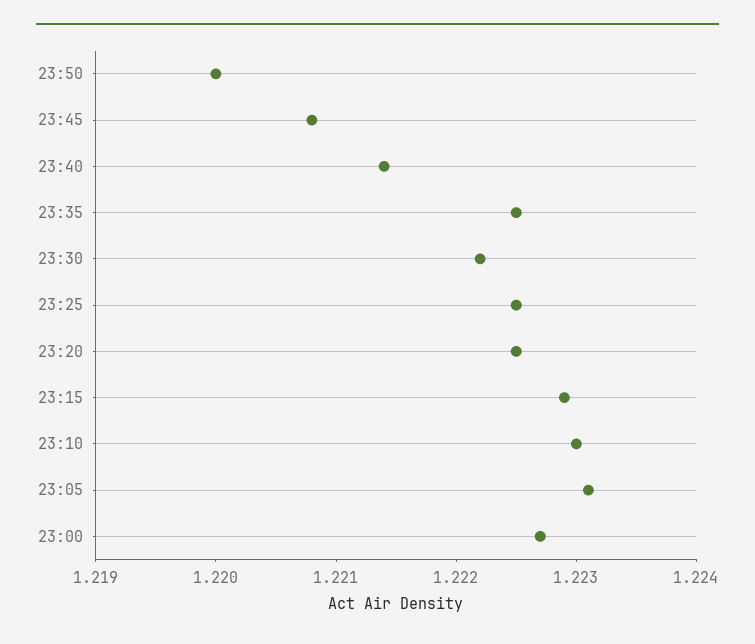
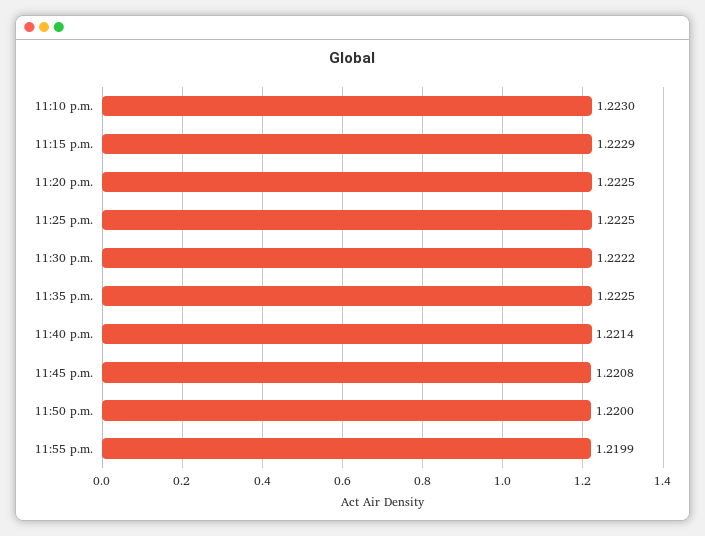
23:05: 1.2231 -> none
23:00: 1.2227 -> none
11:55 p.m.: none -> 1.2199

